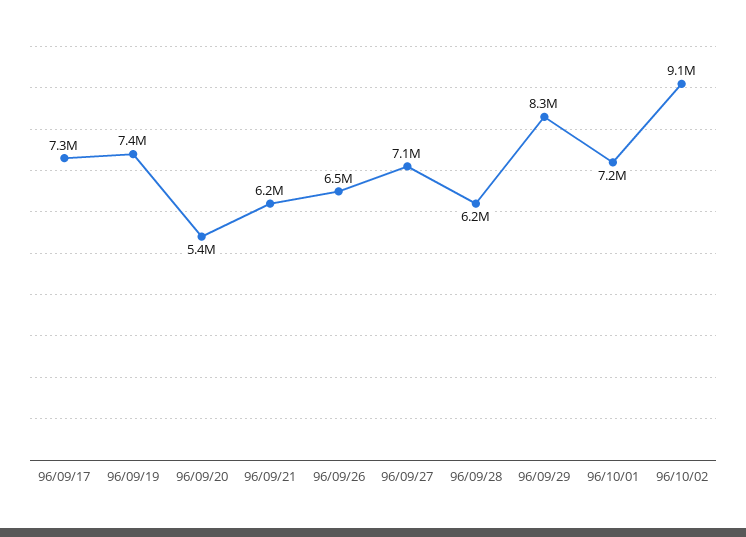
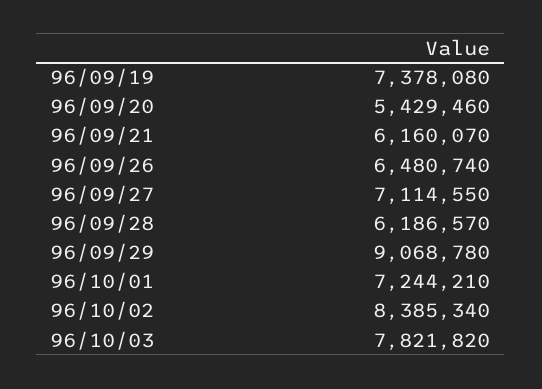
96/09/17: 7300000 -> none
96/09/29: 8300000 -> 9068780
96/10/02: 9100000 -> 8385340
96/10/03: none -> 7821820

